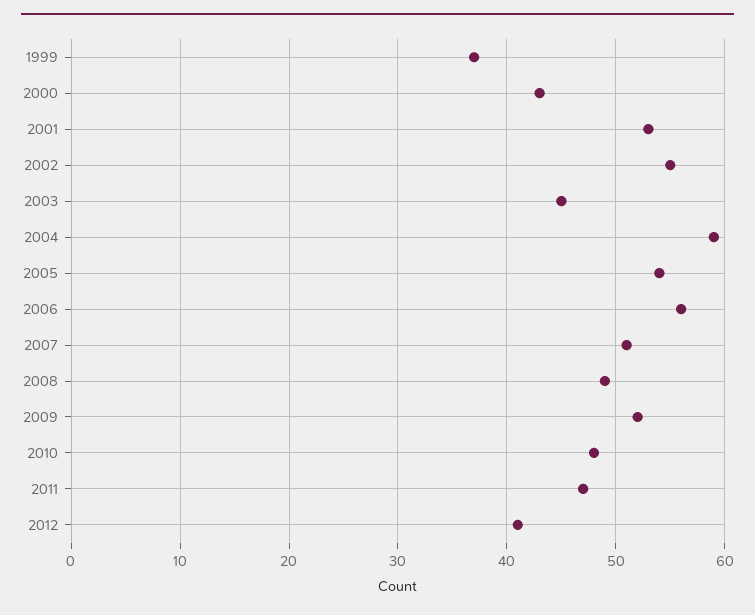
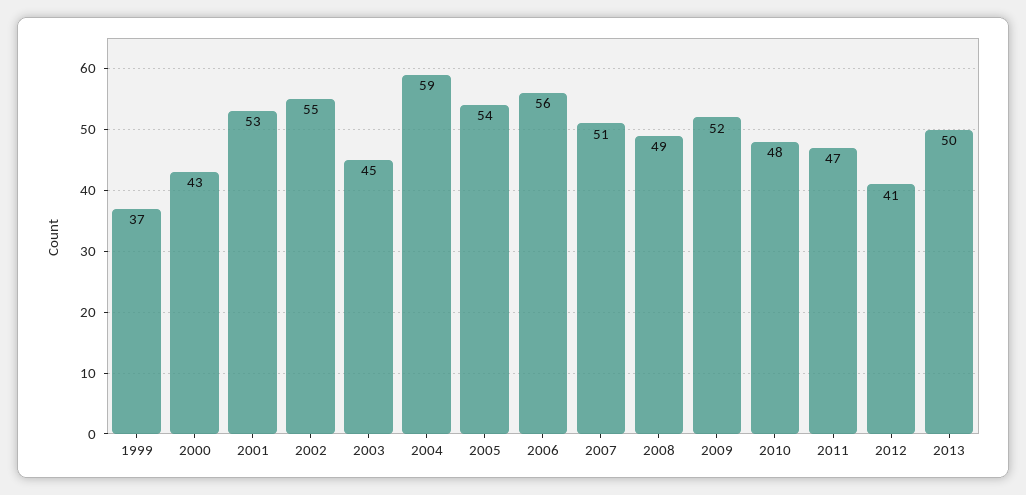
2013: none -> 50

